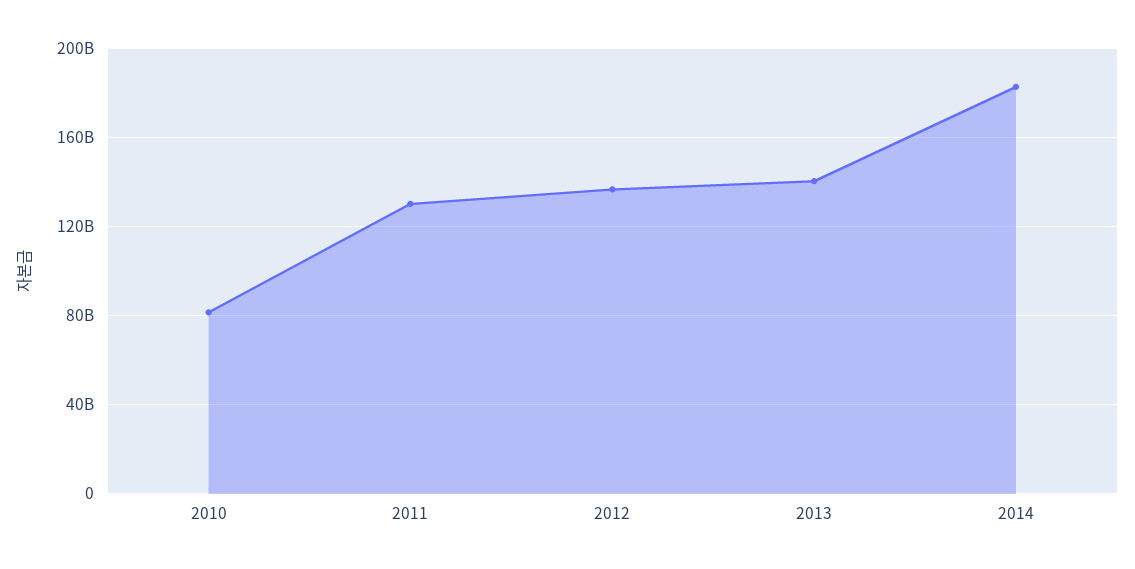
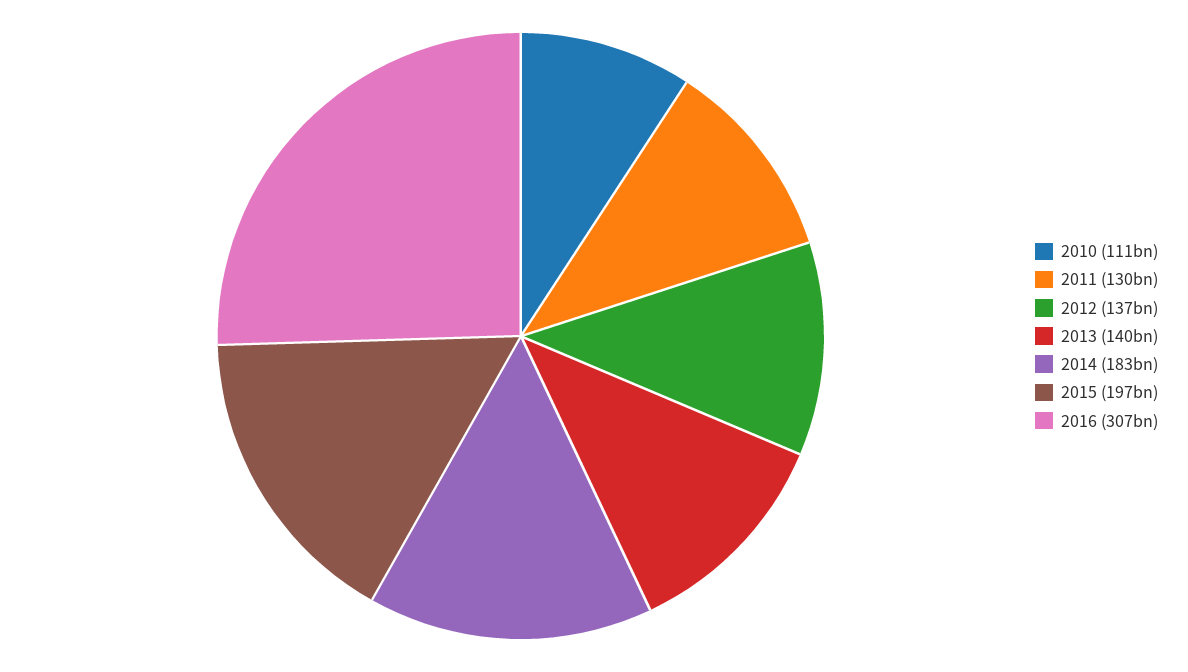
2010: 80000000000 -> 111000000000
2015: none -> 197000000000
2016: none -> 307000000000

